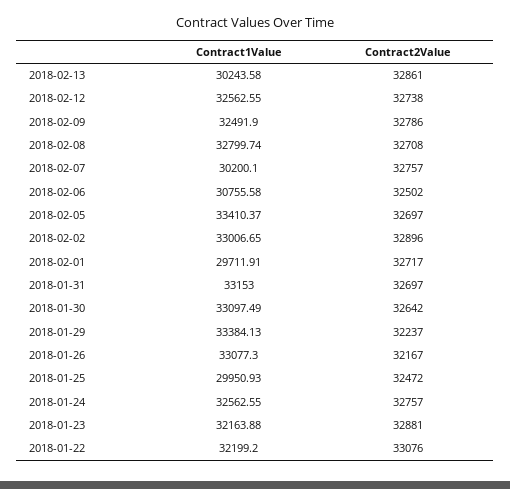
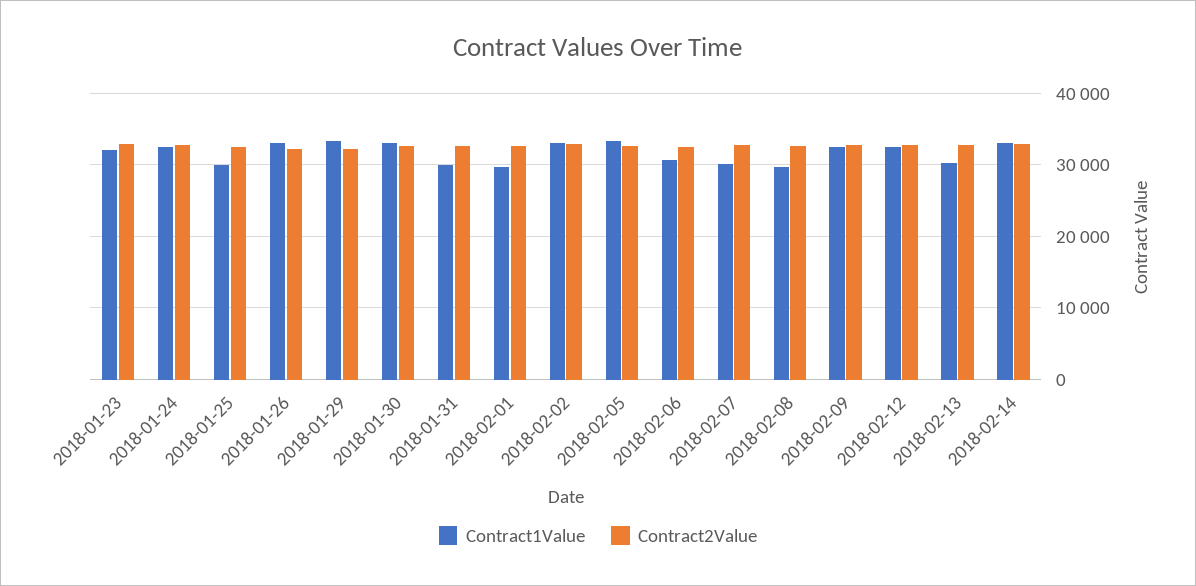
Contract1Value, 2018-02-08: 32799.74 -> 30000
Contract1Value, 2018-01-31: 33153 -> 30000
Contract1Value, 2018-01-22: 32199.2 -> none
Contract2Value, 2018-01-22: 33076 -> none
Contract1Value, 2018-02-14: none -> 33000
Contract2Value, 2018-02-14: none -> 33000

